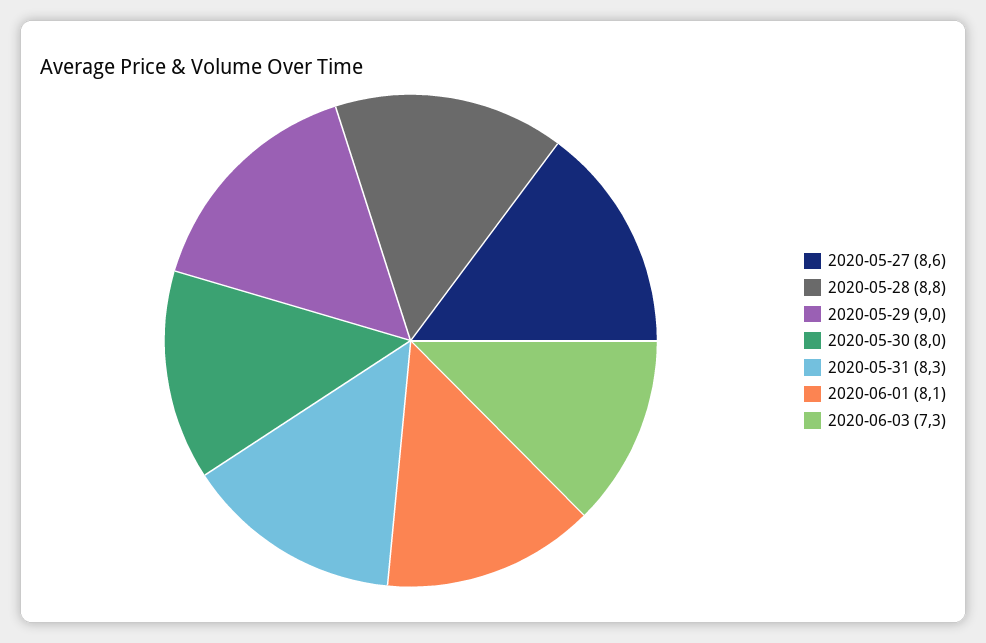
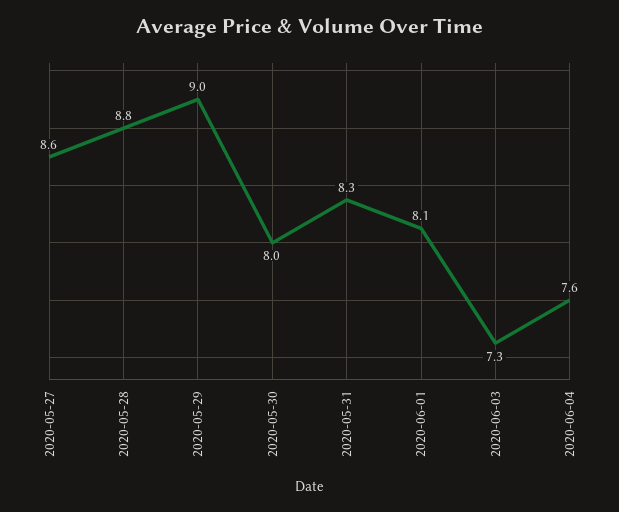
2020-06-04: none -> 7.6

